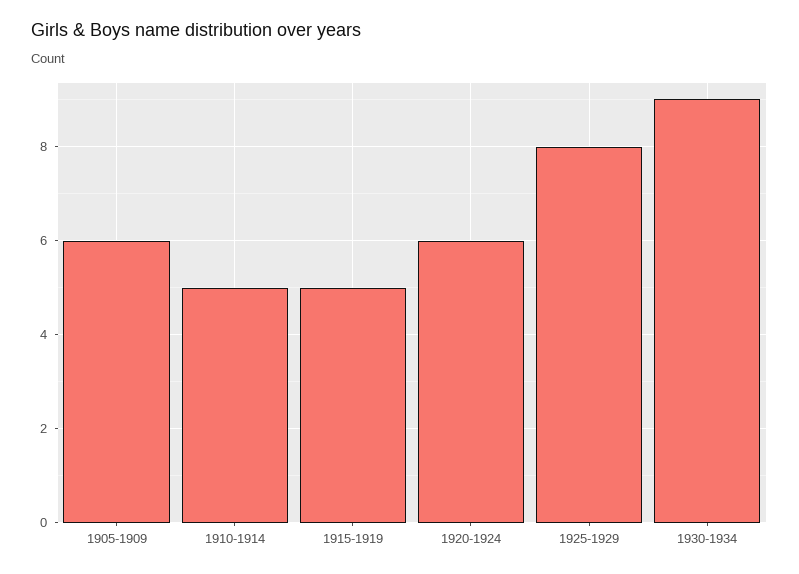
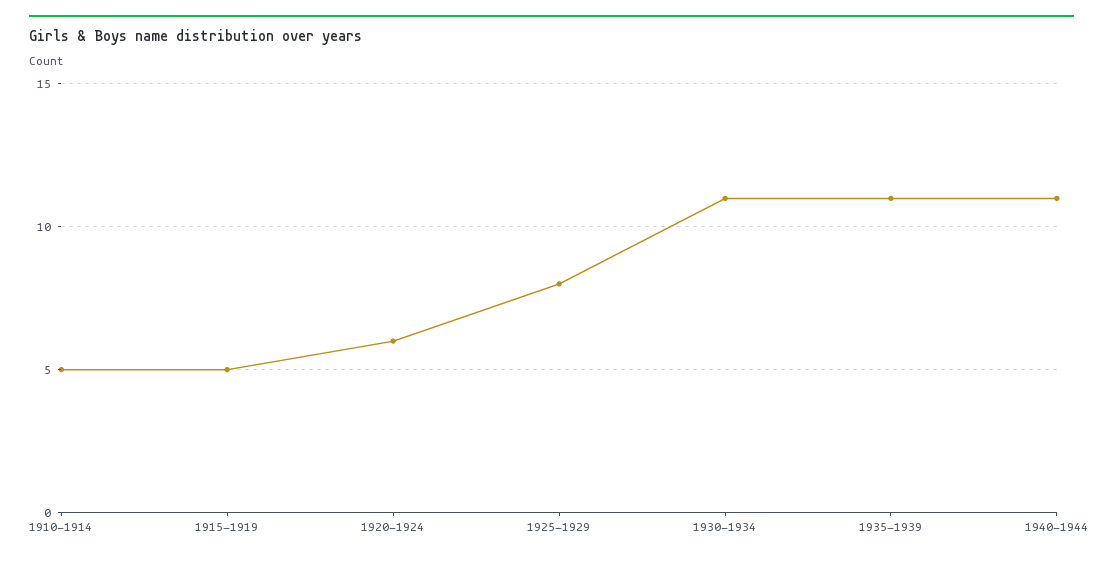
1905-1909: 6 -> none
1930-1934: 9 -> 11
1935-1939: none -> 11
1940-1944: none -> 11

